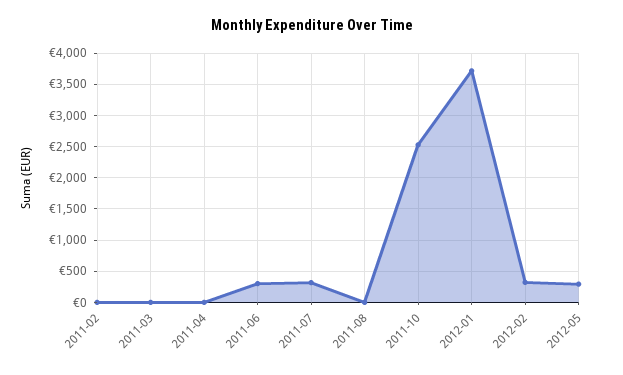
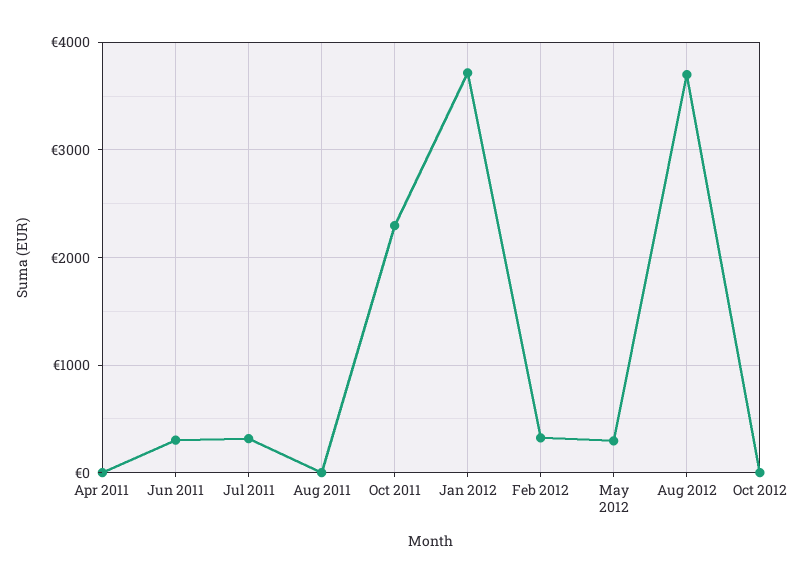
2011-02: 0 -> none
2011-03: 0 -> none
2011-10: 2500 -> 2300
Aug 2012: none -> 3700
Oct 2012: none -> 0

